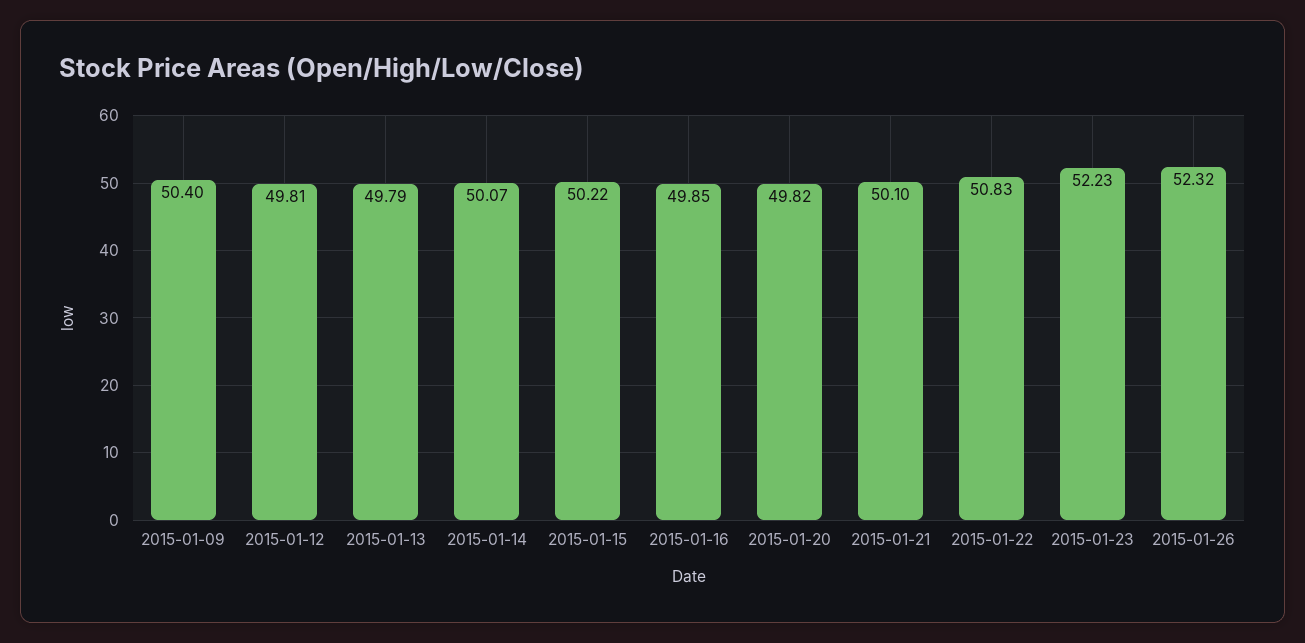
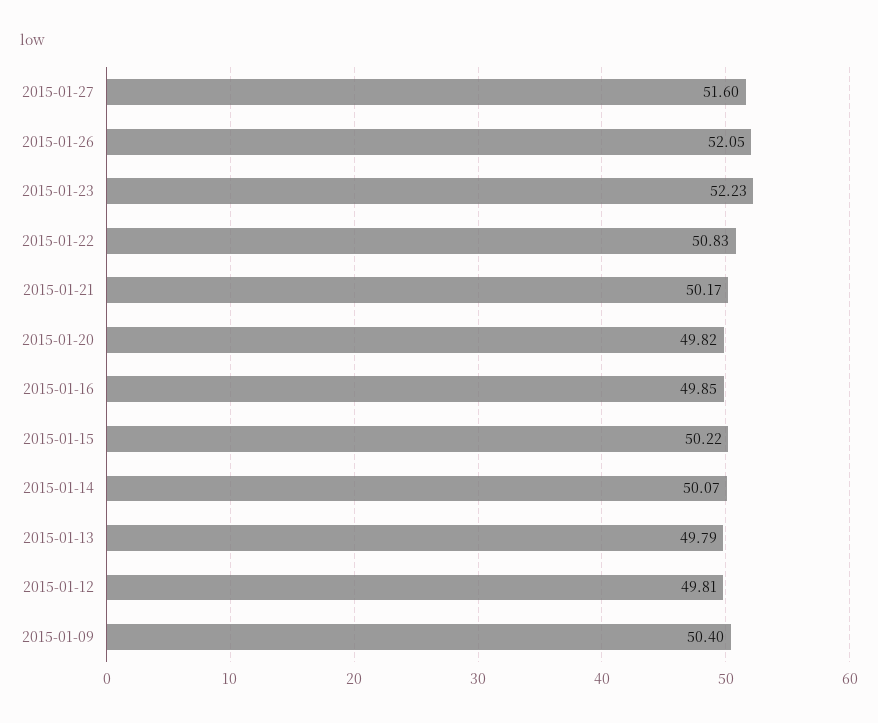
2015-01-21: 50.1 -> 50.17
2015-01-26: 52.32 -> 52.05
2015-01-27: none -> 51.6

